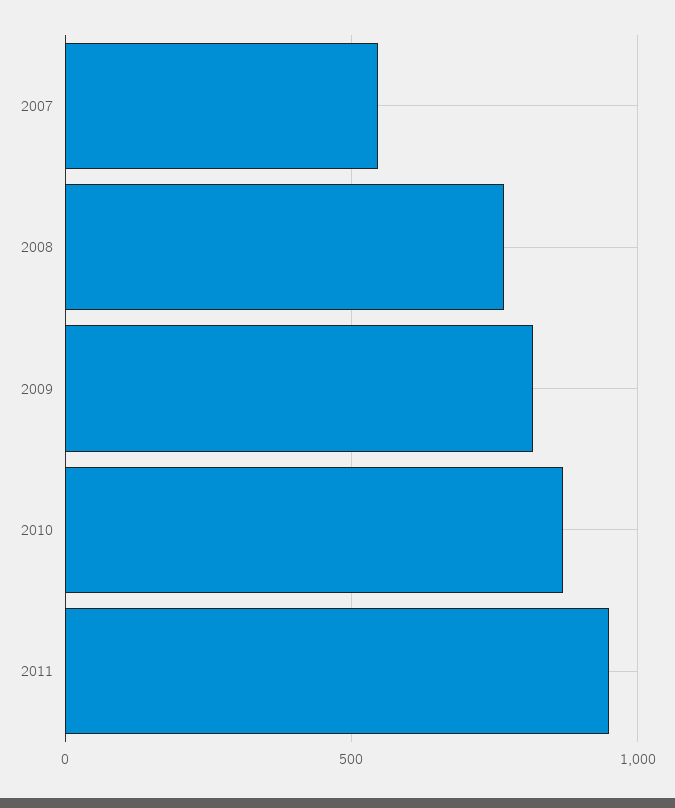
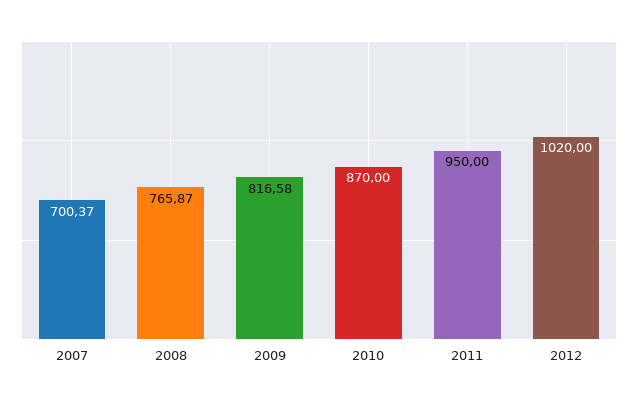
2007: 550 -> 700.37
2012: none -> 1020

